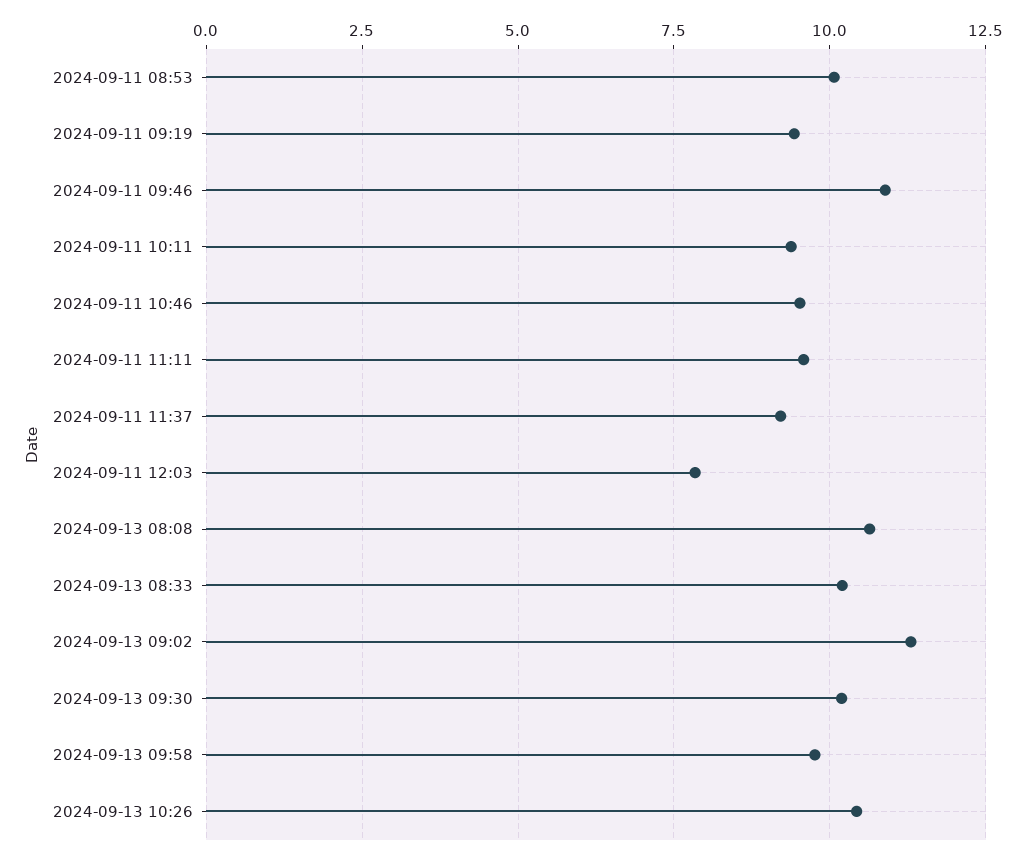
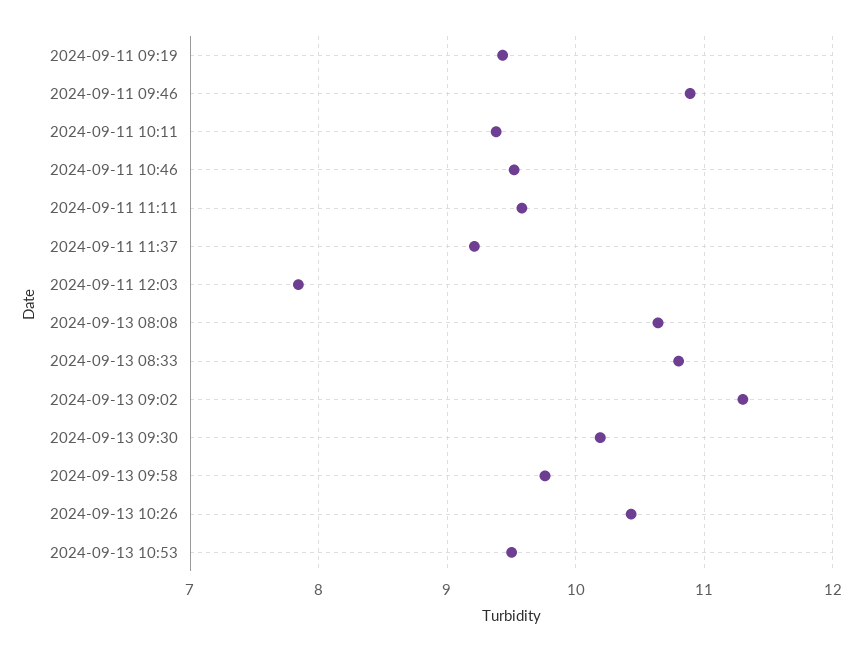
2024-09-11 08:53: 10 -> none
2024-09-13 08:33: 10.25 -> 10.8
2024-09-13 10:53: none -> 9.5

